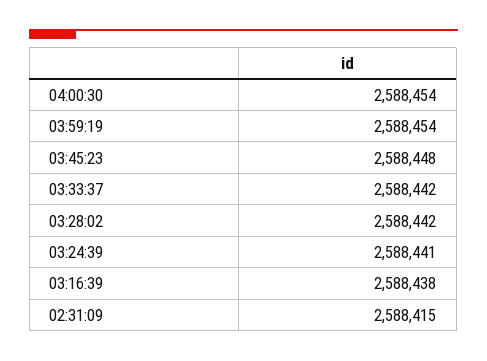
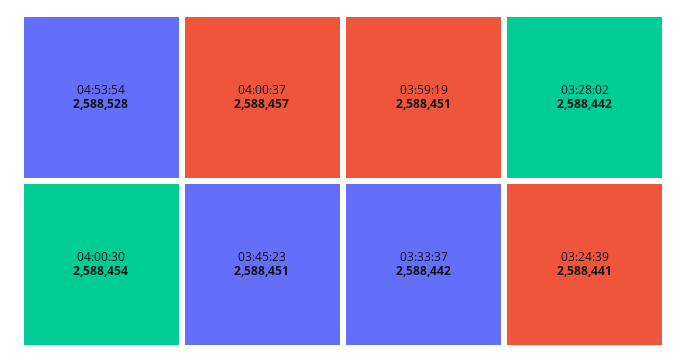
03:59:19: 2588454 -> 2588451
03:45:23: 2588448 -> 2588451
03:16:39: 2588438 -> none
02:31:09: 2588415 -> none
04:53:54: none -> 2588528
04:00:37: none -> 2588457

